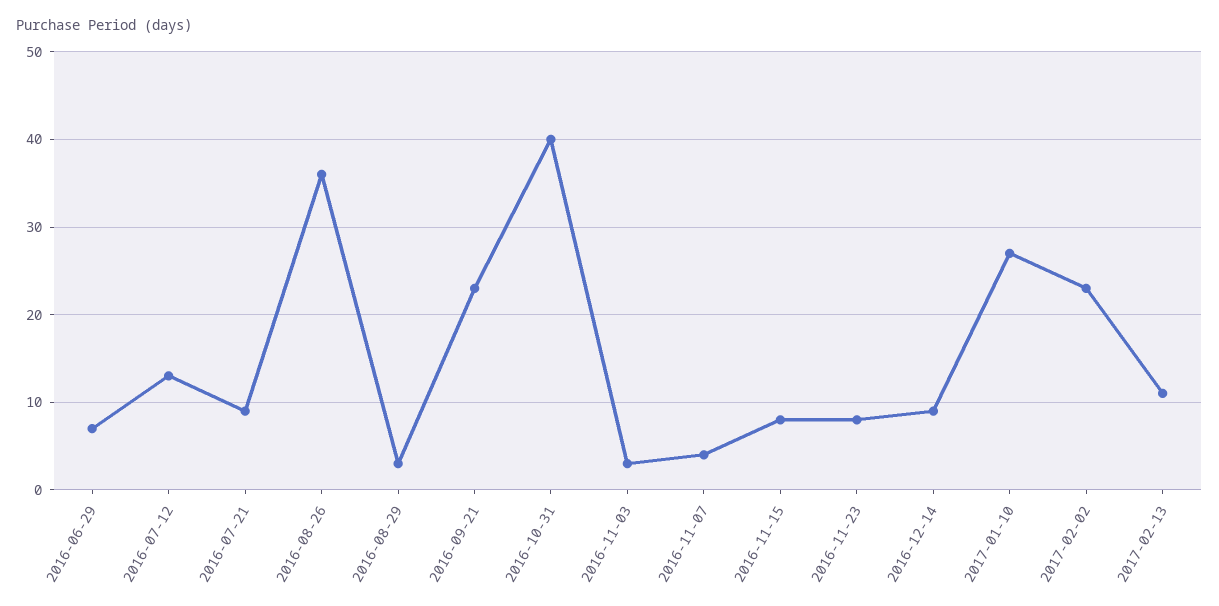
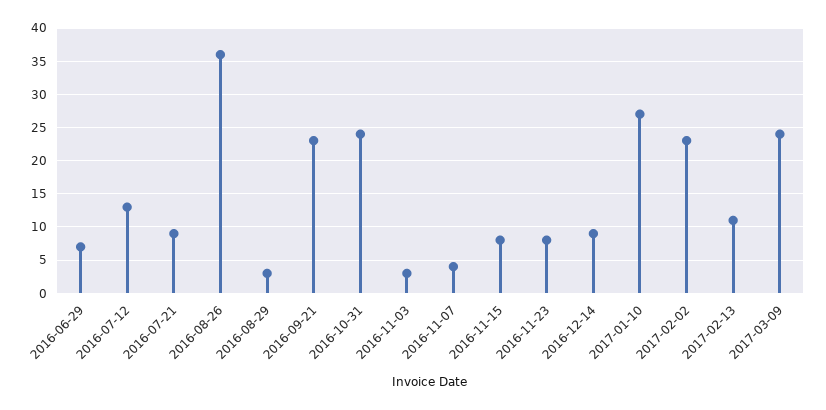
2016-10-31: 40 -> 24
2017-03-09: none -> 24

